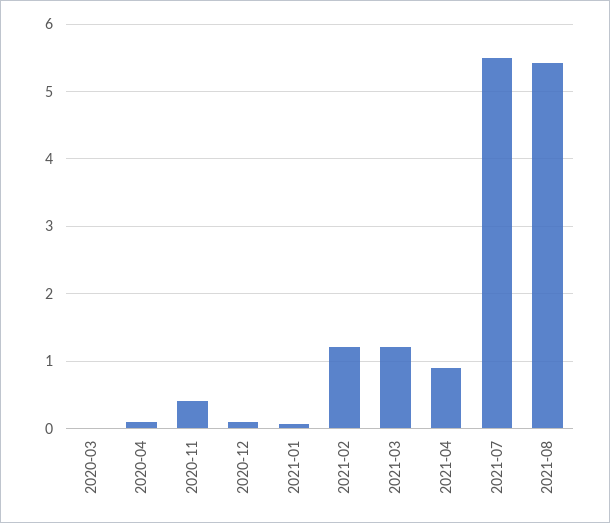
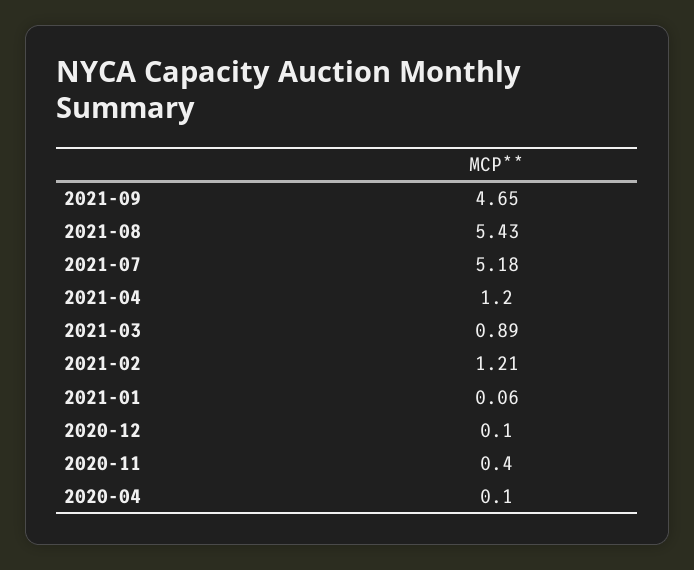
2020-03: 0 -> none
2021-03: 1.2 -> 0.89
2021-04: 0.9 -> 1.2
2021-07: 5.5 -> 5.18
2021-09: none -> 4.65

